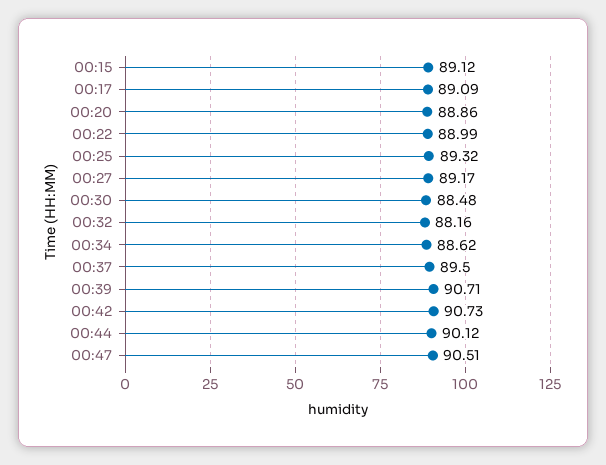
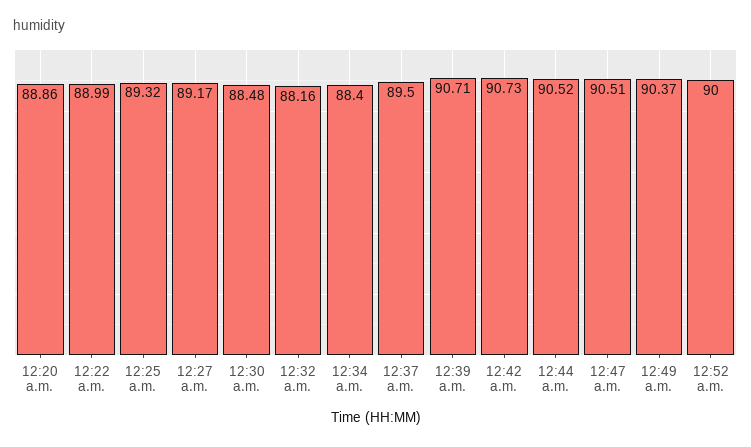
00:15: 89.12 -> none
00:17: 89.09 -> none
00:34: 88.62 -> 88.4
00:44: 90.12 -> 90.52
12:49 a.m.: none -> 90.37
12:52 a.m.: none -> 90

